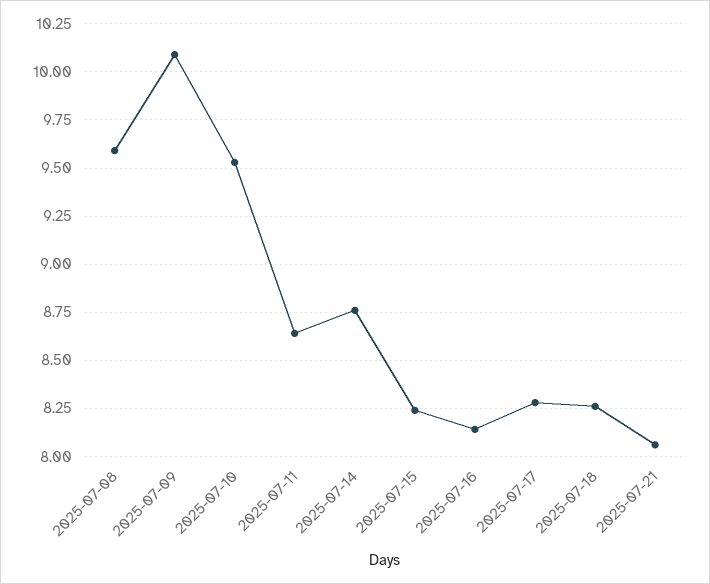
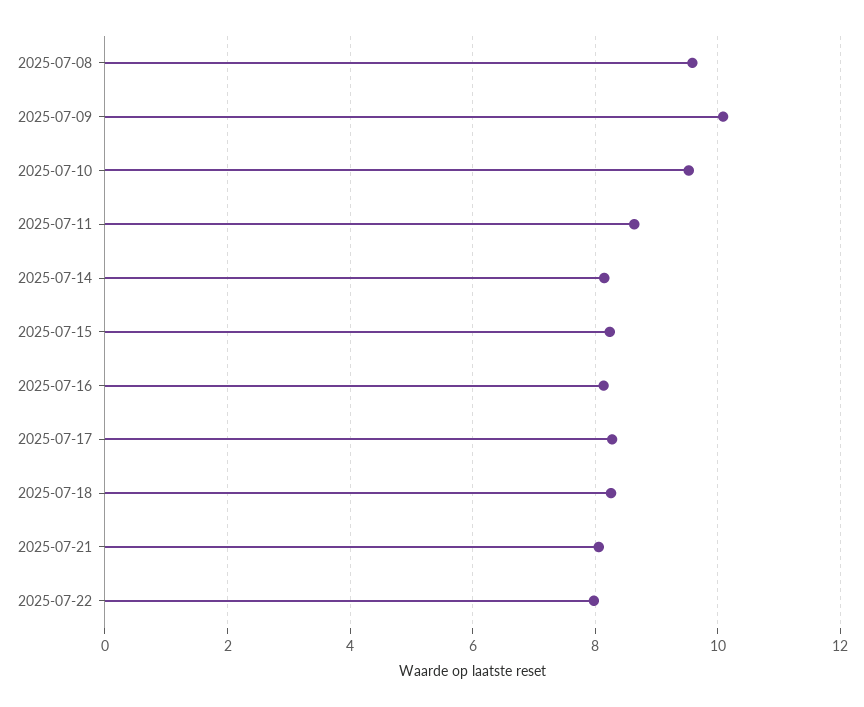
2025-07-14: 8.75 -> 8.2
2025-07-22: none -> 8

